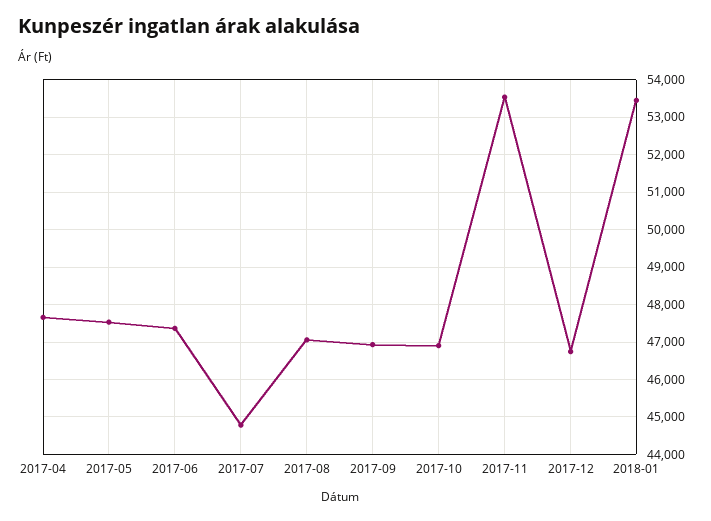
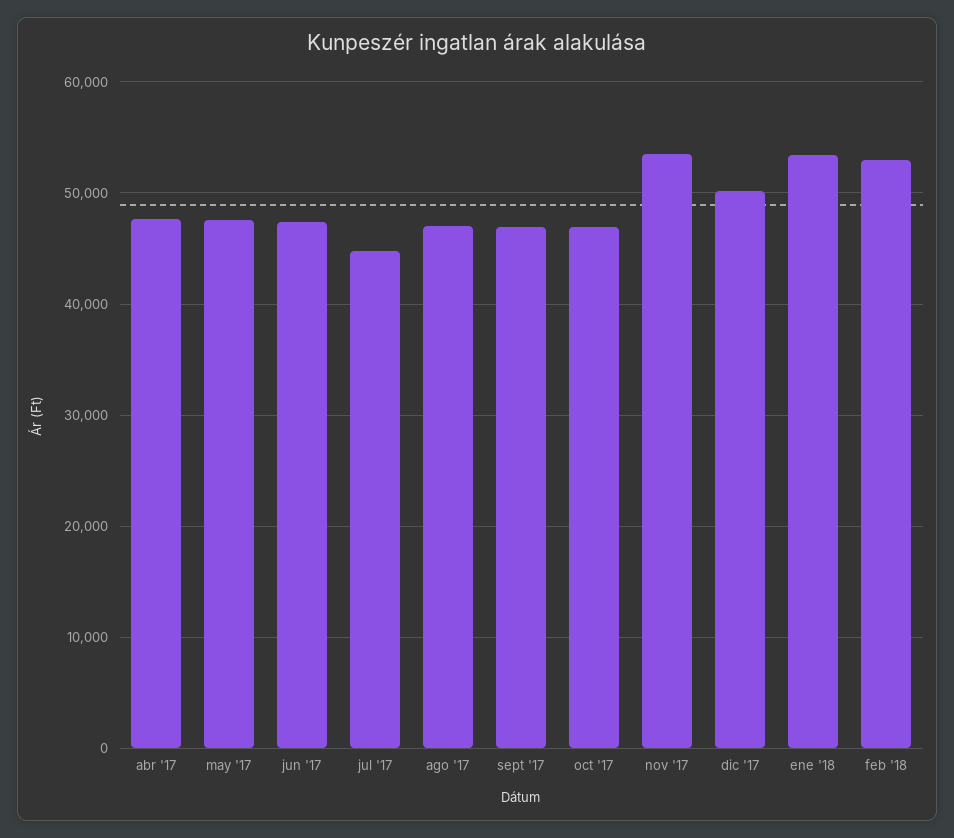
2017-12: 46800 -> 50000
feb '18: none -> 53000

